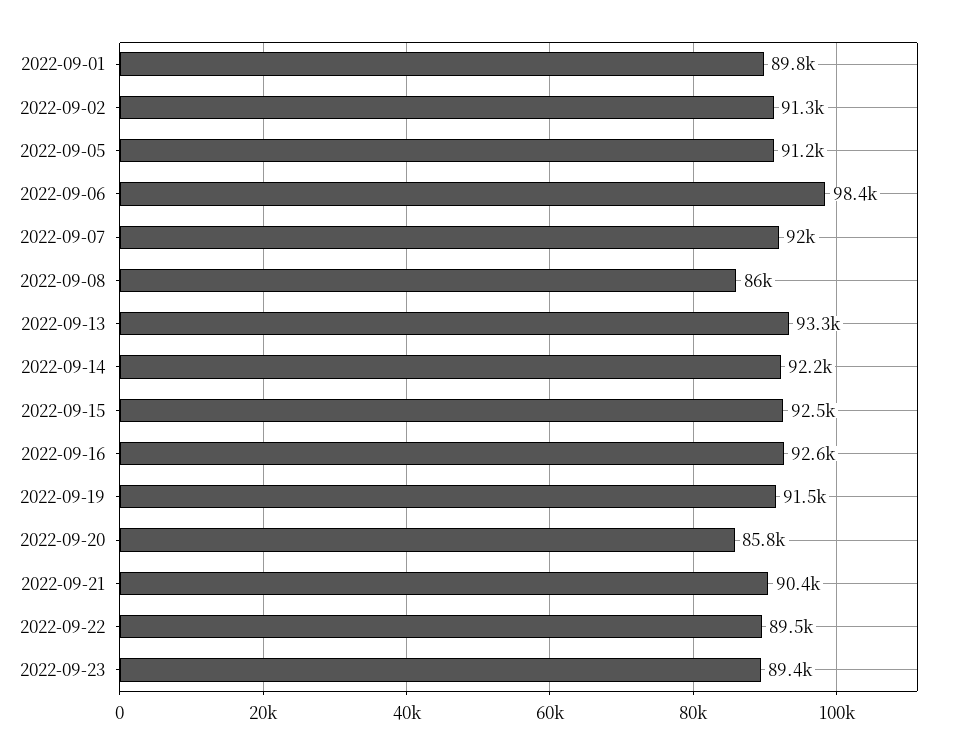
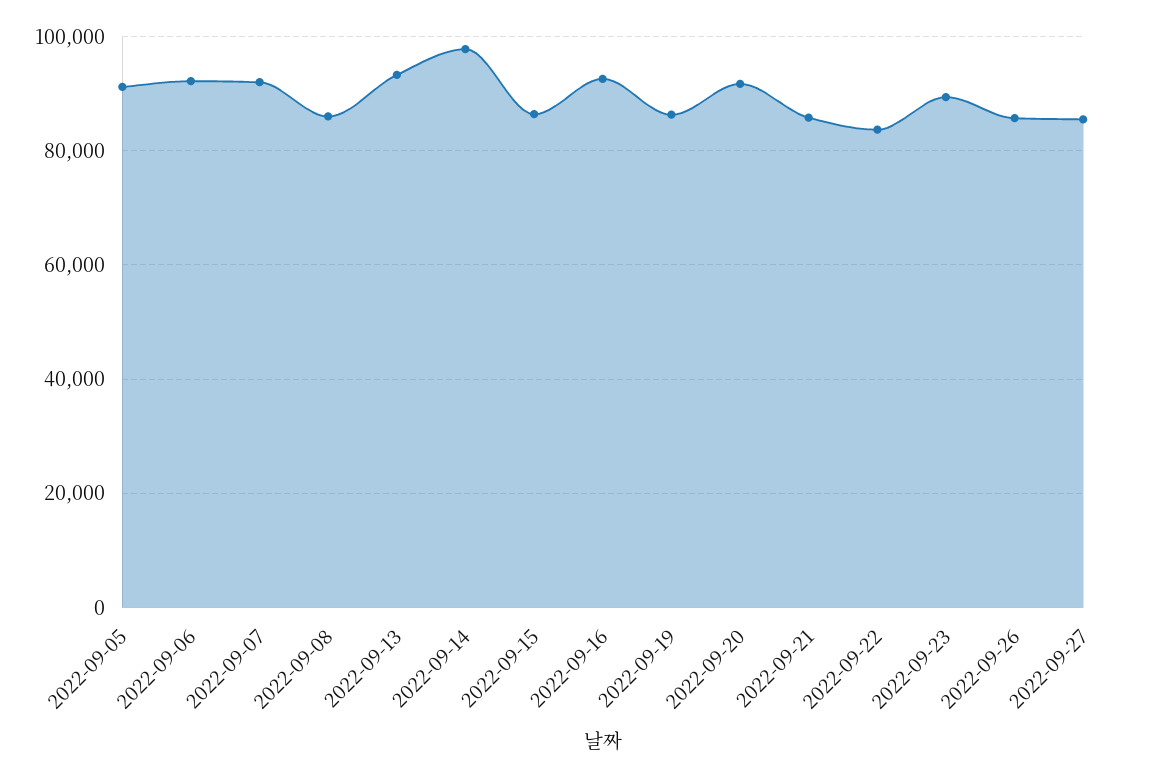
2022-09-01: 89800 -> none
2022-09-02: 91300 -> none
2022-09-06: 98400 -> 92000
2022-09-14: 92200 -> 98000
2022-09-15: 92500 -> 86000
2022-09-19: 91500 -> 86000
2022-09-20: 85800 -> 92000
2022-09-21: 90400 -> 86000
2022-09-22: 89500 -> 84000
2022-09-26: none -> 86000
2022-09-27: none -> 86000

